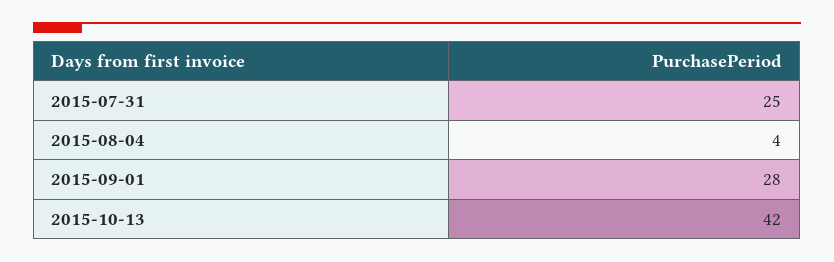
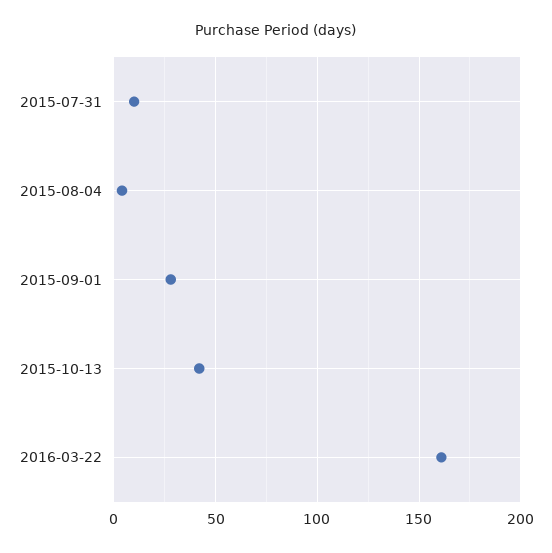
2015-07-31: 25 -> 10
2016-03-22: none -> 160

